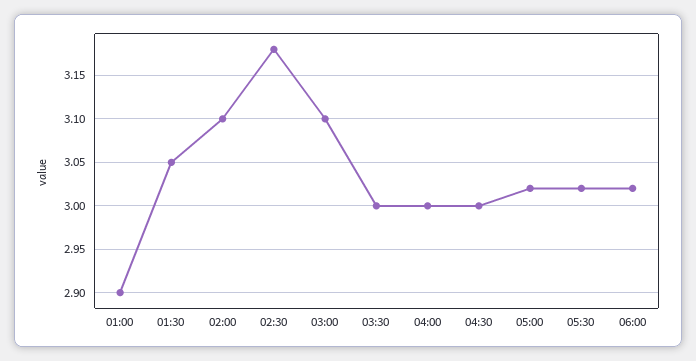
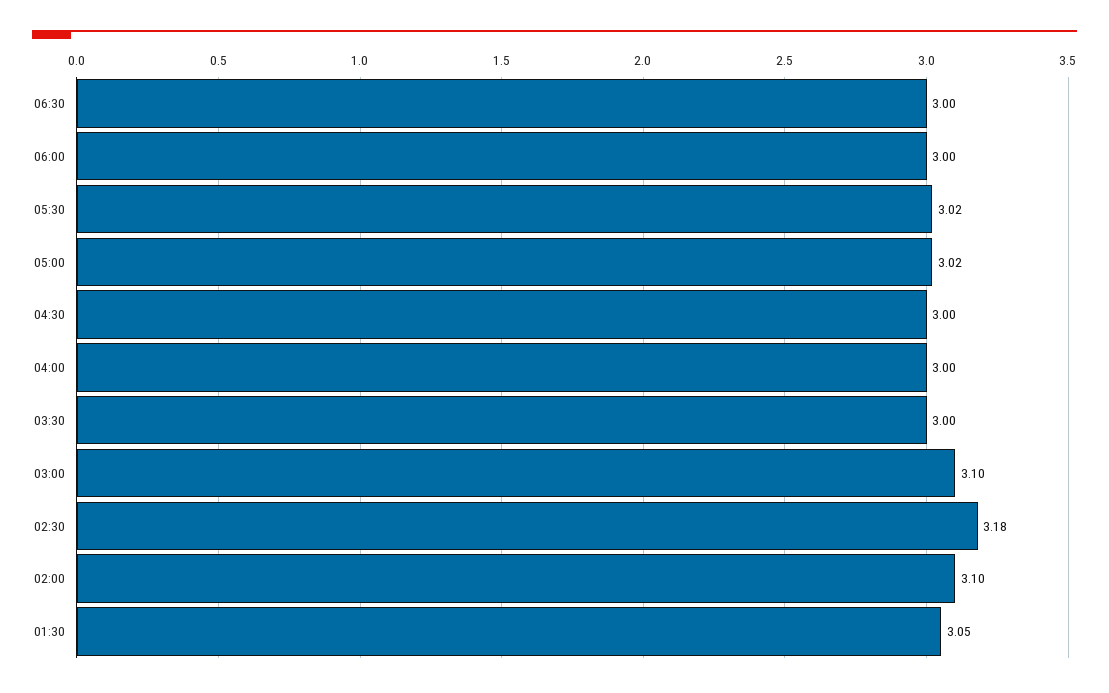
01:00: 2.9 -> none
06:00: 3.02 -> 3
06:30: none -> 3

